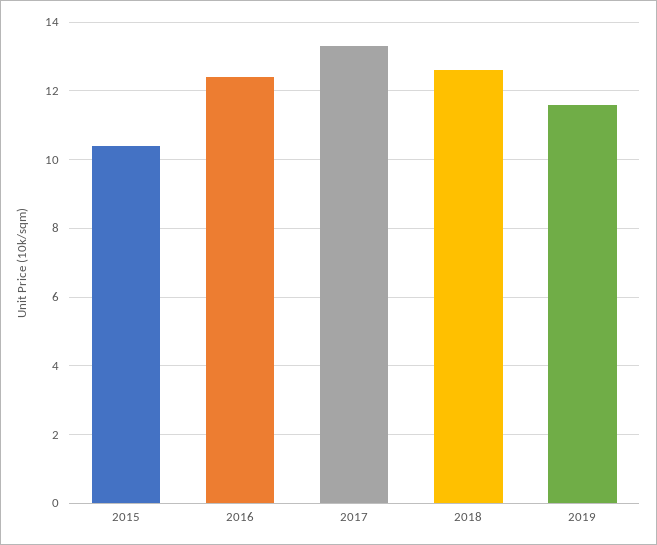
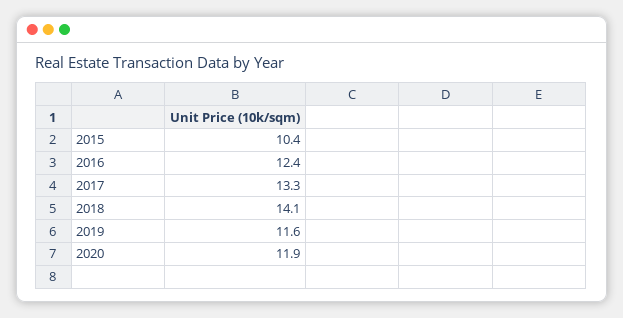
2018: 12.5 -> 14.1
2020: none -> 11.9

